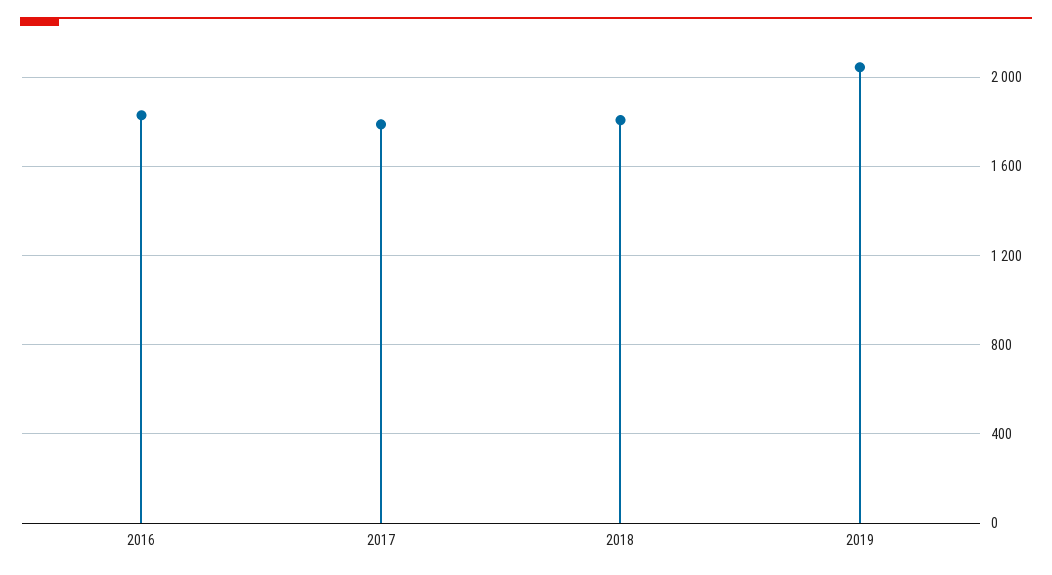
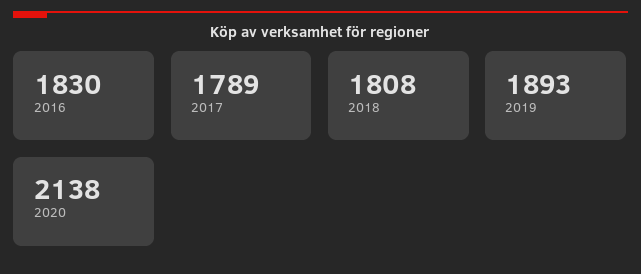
2019: 2050 -> 1893
2020: none -> 2138

